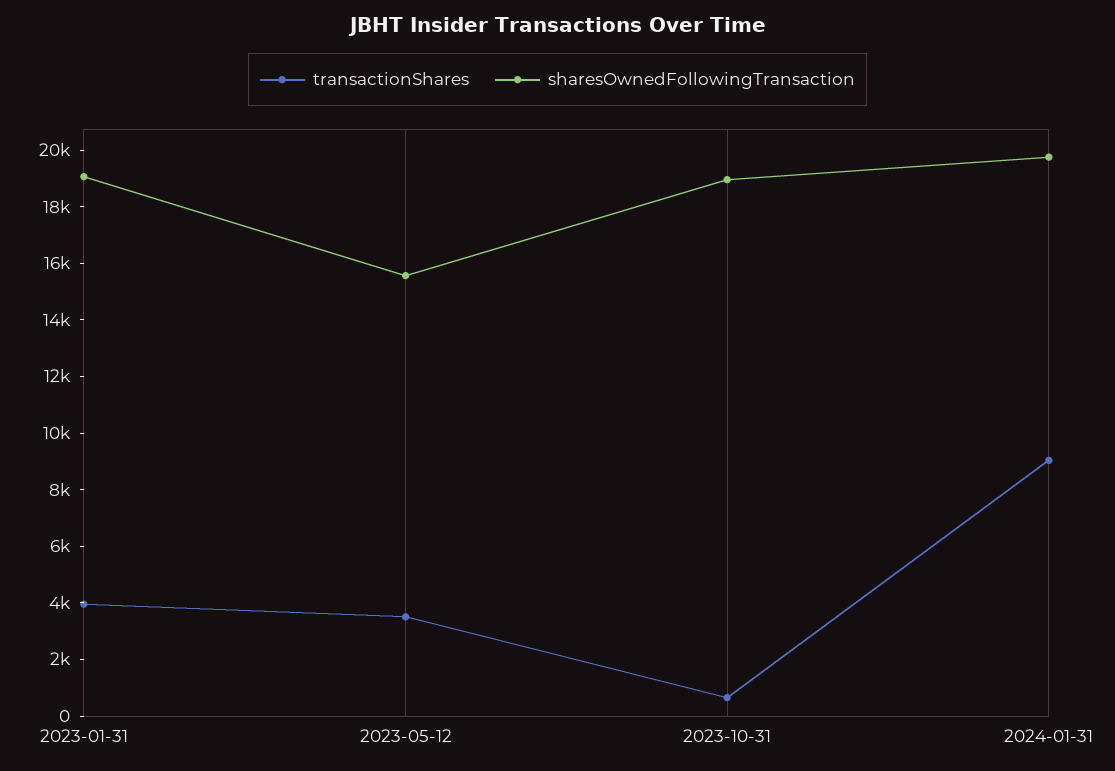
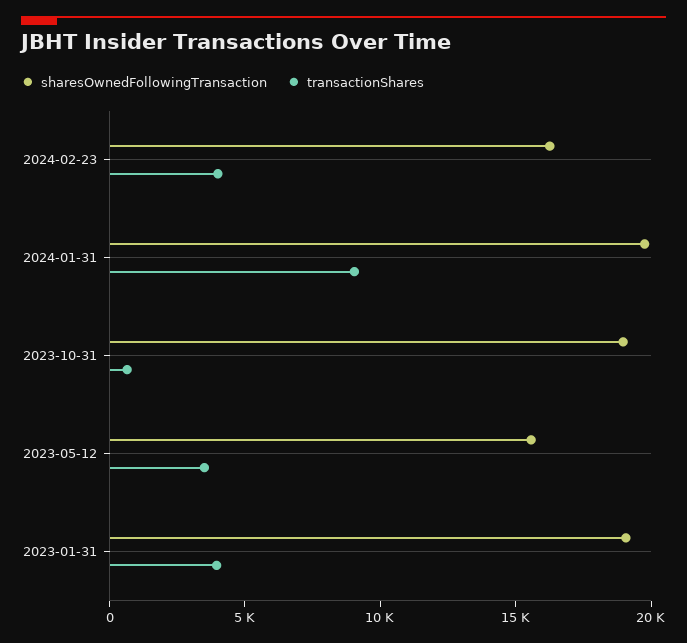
sharesOwnedFollowingTransaction, 2024-02-23: none -> 16000
transactionShares, 2024-02-23: none -> 4000

